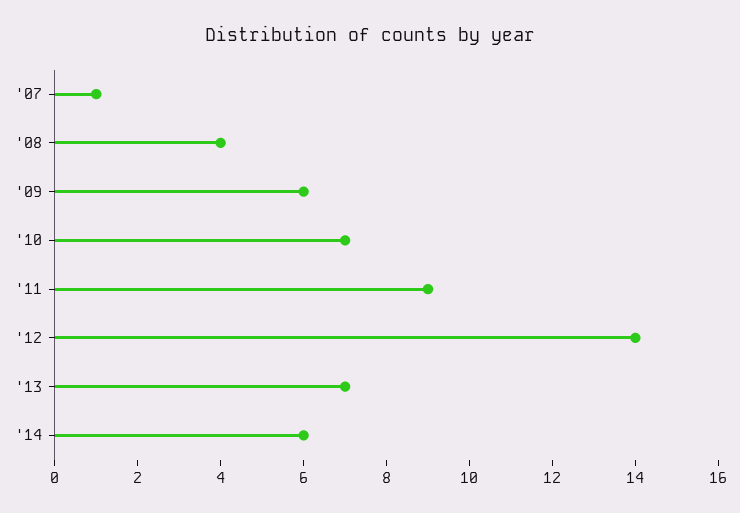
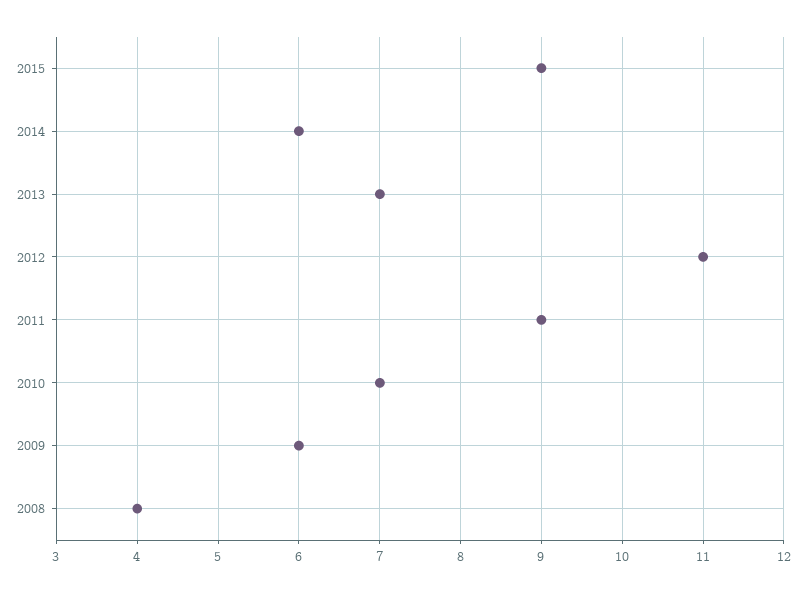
'07: 1 -> none
'12: 14 -> 11
2015: none -> 9

